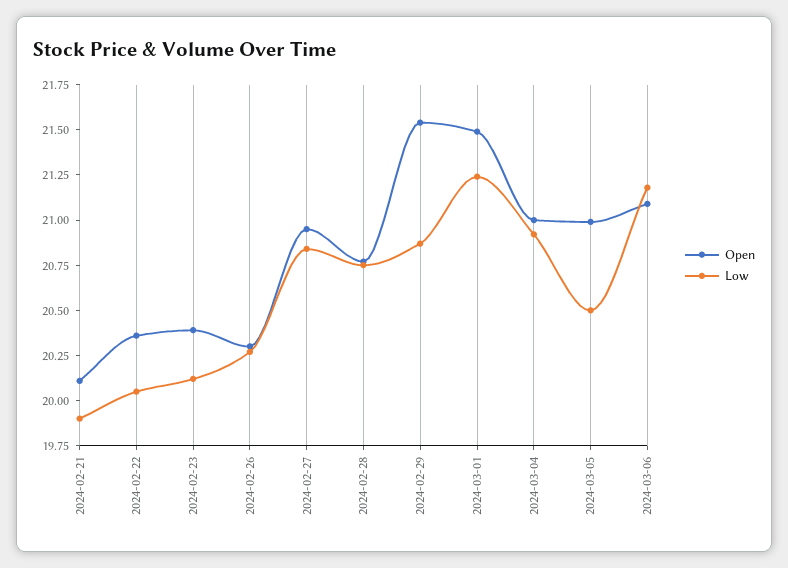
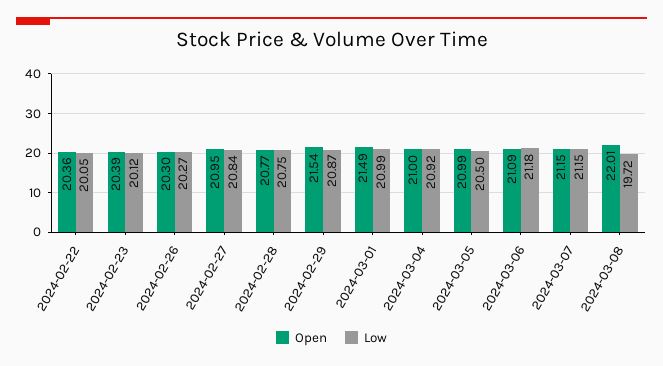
Open, 2024-02-21: 20.1 -> none
Low, 2024-02-21: 19.9 -> none
Low, 2024-03-01: 21.25 -> 20.99
Open, 2024-03-07: none -> 21.15
Low, 2024-03-07: none -> 21.15
Open, 2024-03-08: none -> 22.01
Low, 2024-03-08: none -> 19.72

